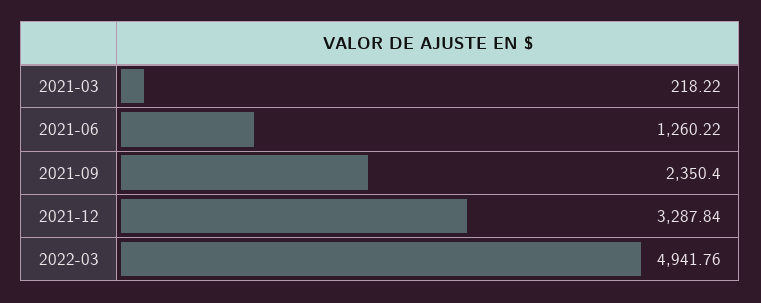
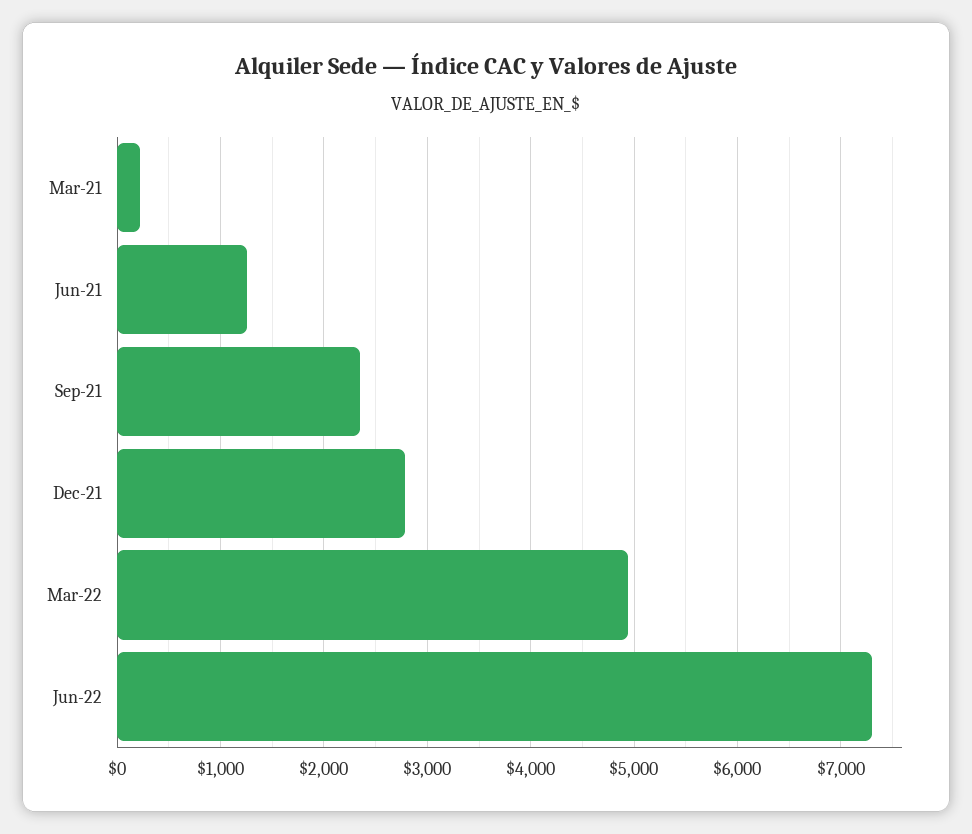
2021-12: 3287.84 -> 2800
Jun-22: none -> 7300

